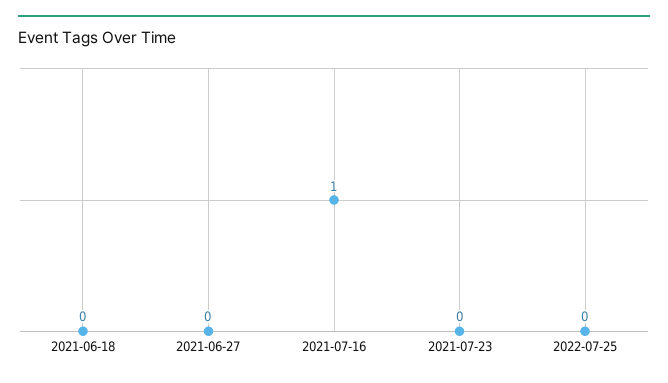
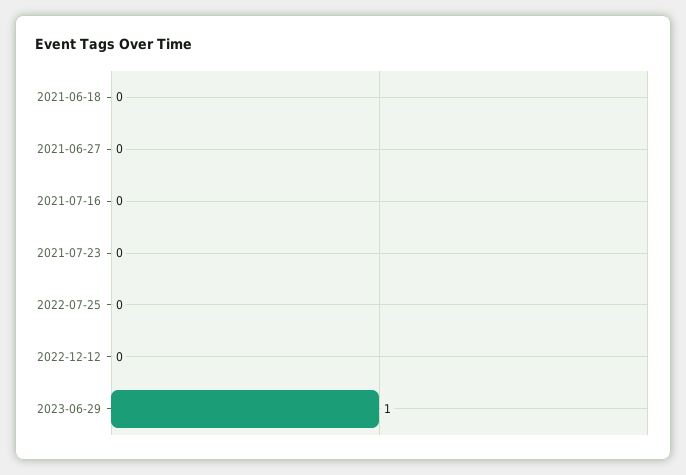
2021-07-16: 1 -> 0
2022-12-12: none -> 0
2023-06-29: none -> 1

